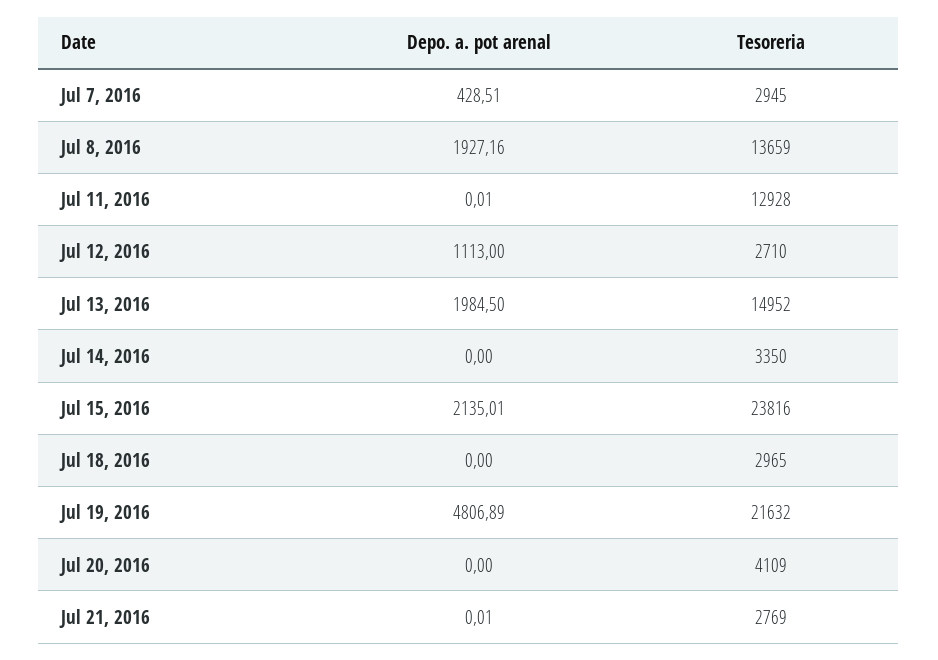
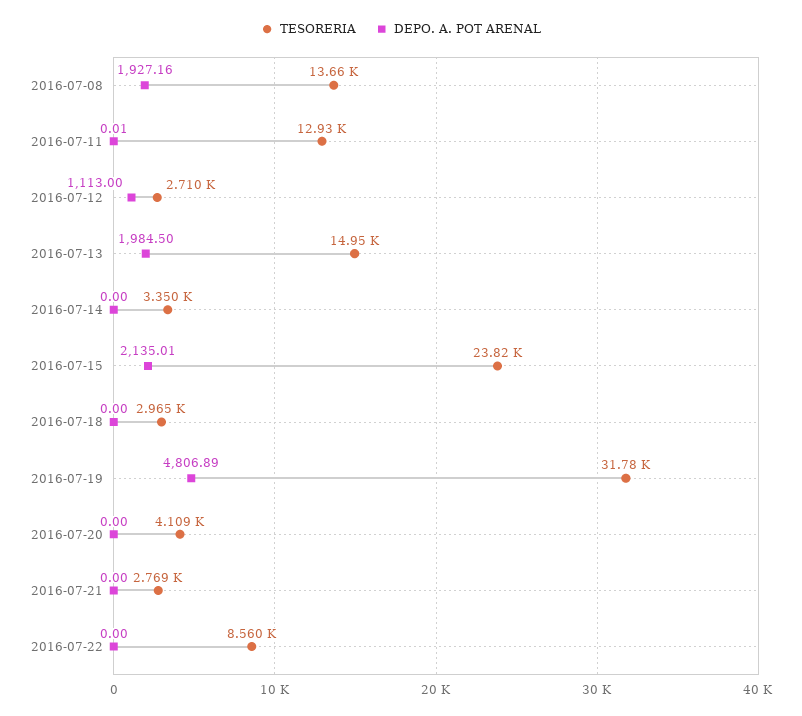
Depo. a. pot arenal, Jul 7, 2016: 428.51 -> none
Tesoreria, Jul 7, 2016: 2945 -> none
Tesoreria, Jul 19, 2016: 21632 -> 31780
Depo. a. pot arenal, Jul 21, 2016: 0.01 -> 0
Tesoreria, 2016-07-22: none -> 8560
Depo. a. pot arenal, 2016-07-22: none -> 0

